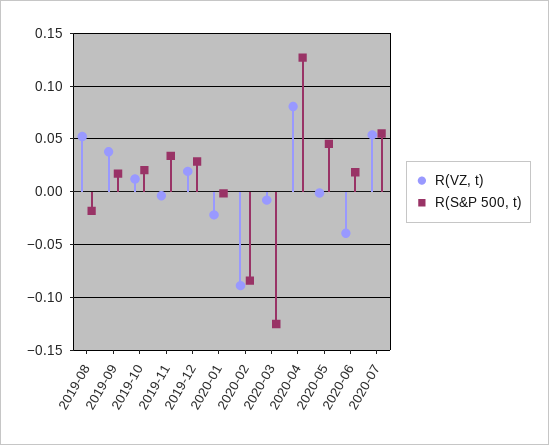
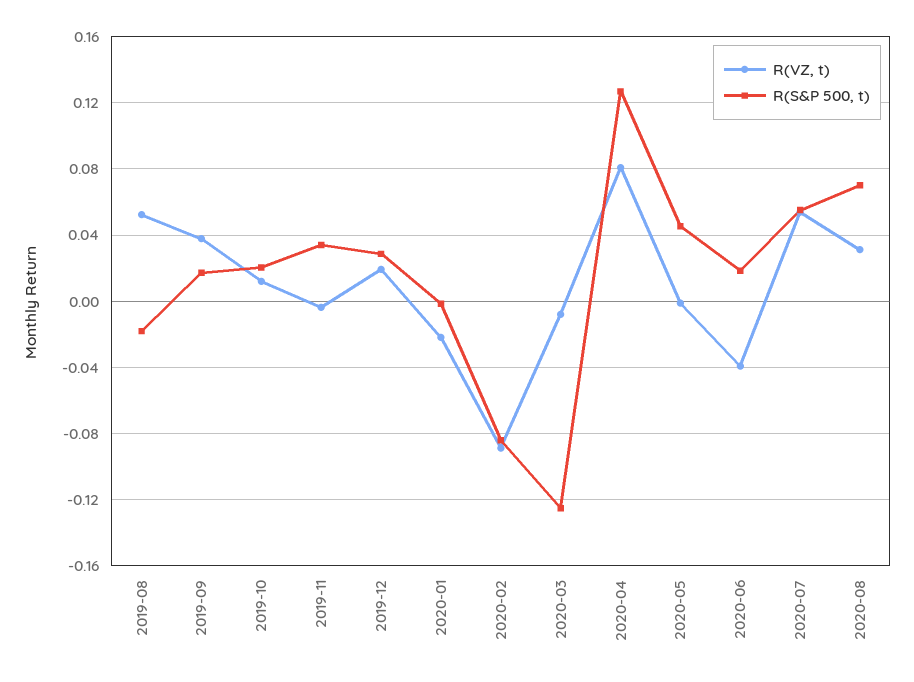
R(VZ, t), 2020-08: none -> 0.03
R(S&P 500, t), 2020-08: none -> 0.07

